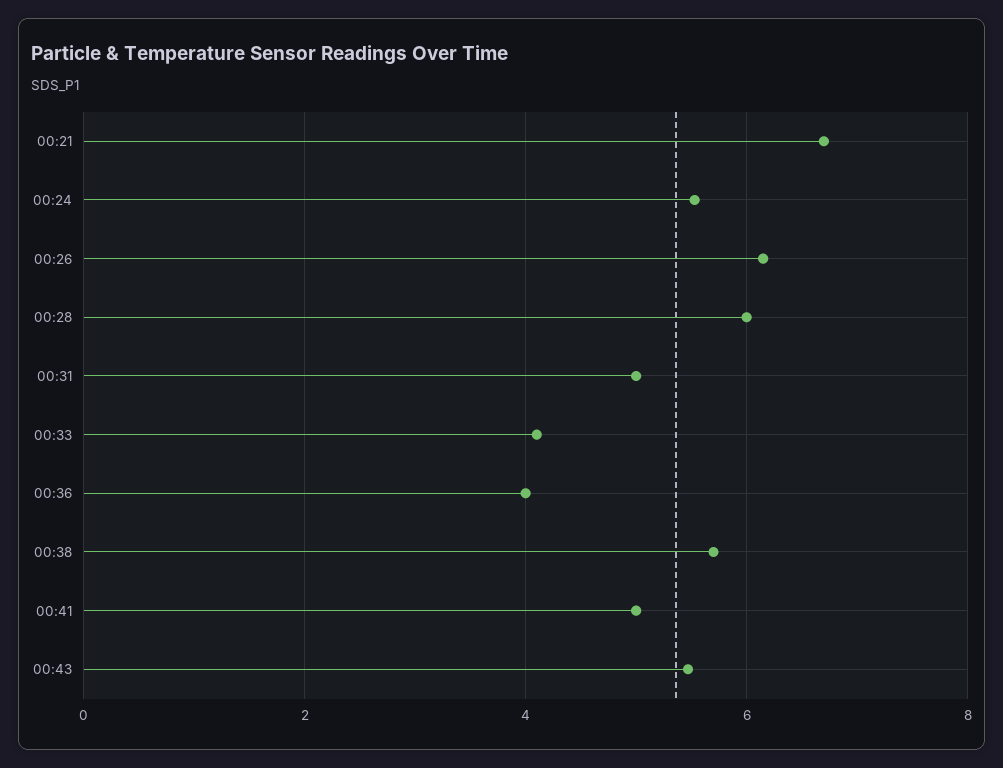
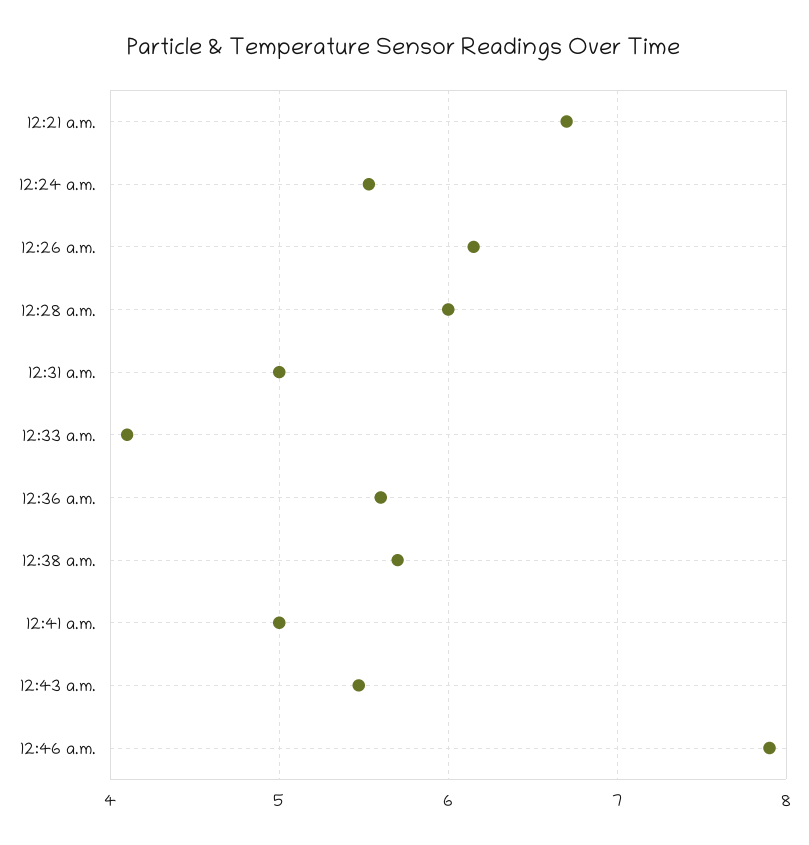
00:36: 4 -> 5.6
12:46 a.m.: none -> 7.9

